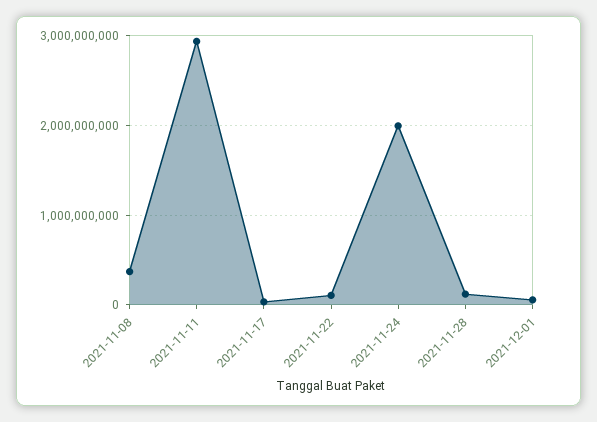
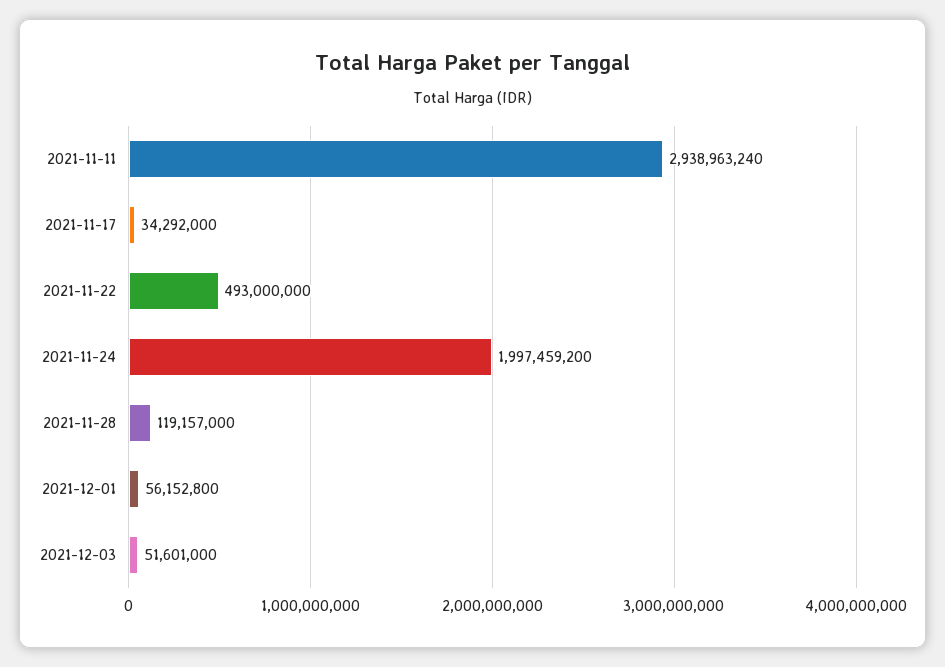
2021-11-08: 400000000 -> none
2021-11-22: 100000000 -> 493000000
2021-12-03: none -> 51601000

